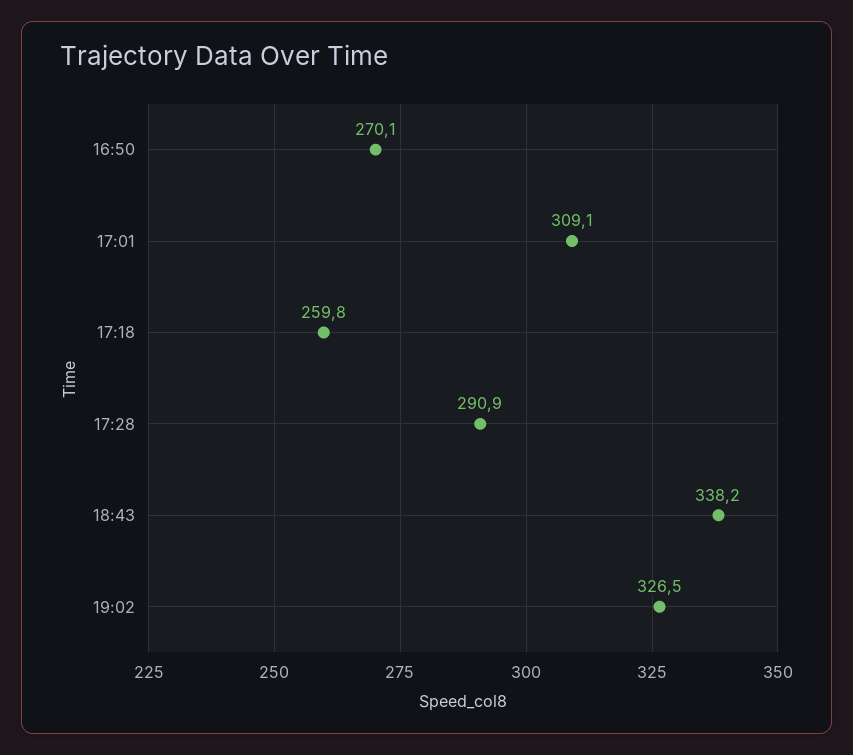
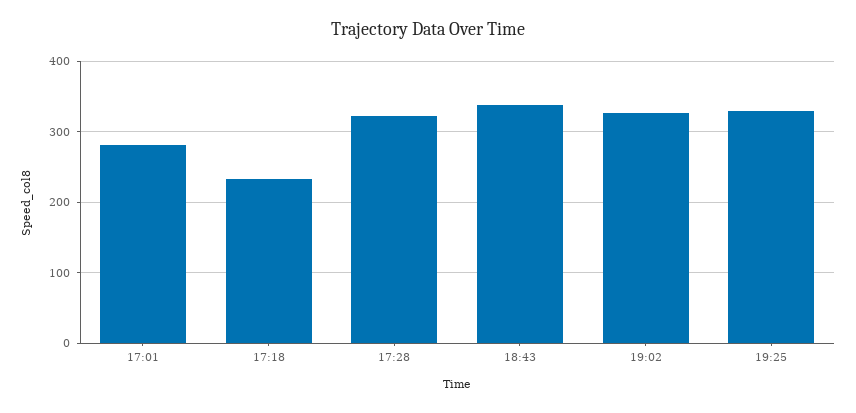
16:50: 270.1 -> none
17:01: 309.1 -> 280
17:18: 259.8 -> 230
17:28: 290.9 -> 320
19:25: none -> 330

